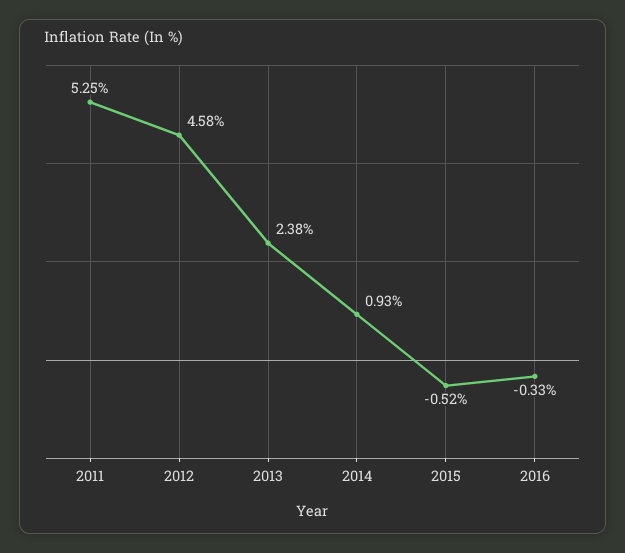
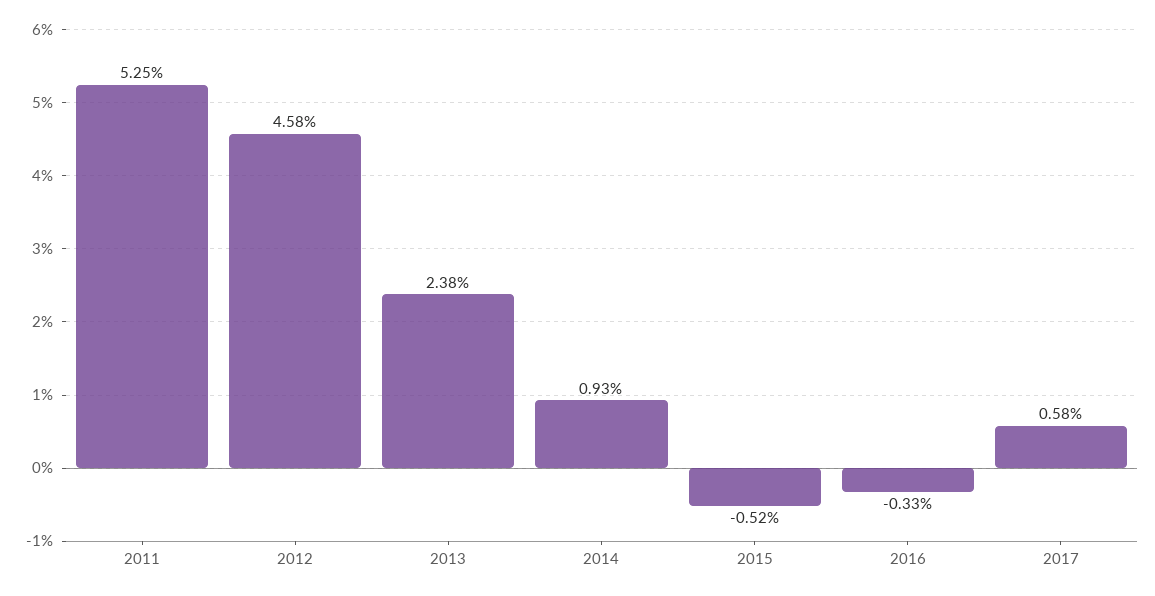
2017: none -> 0.58

